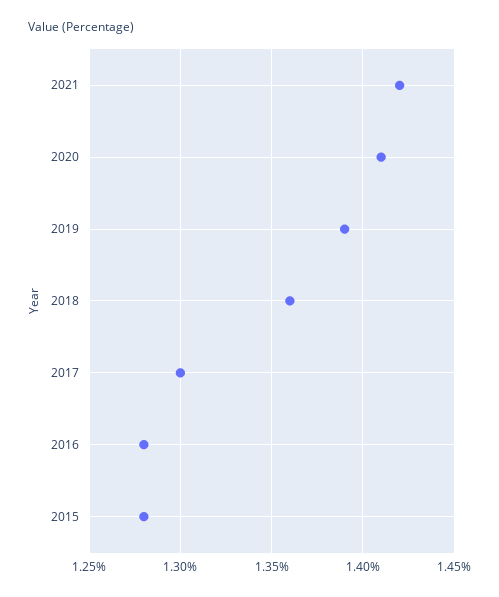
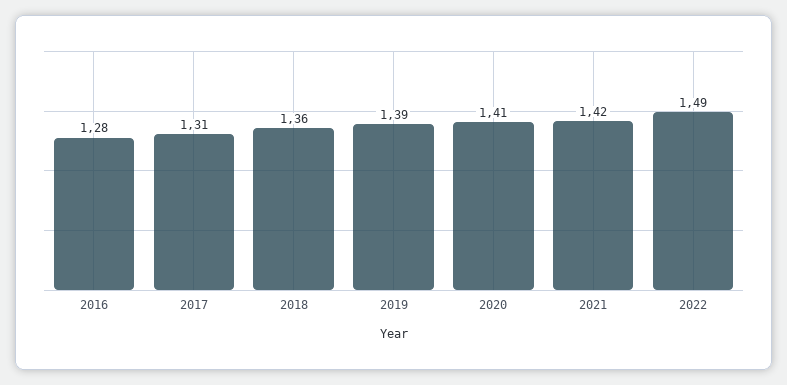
2017: 1.3 -> 1.31
2015: 1.28 -> none
2022: none -> 1.49

